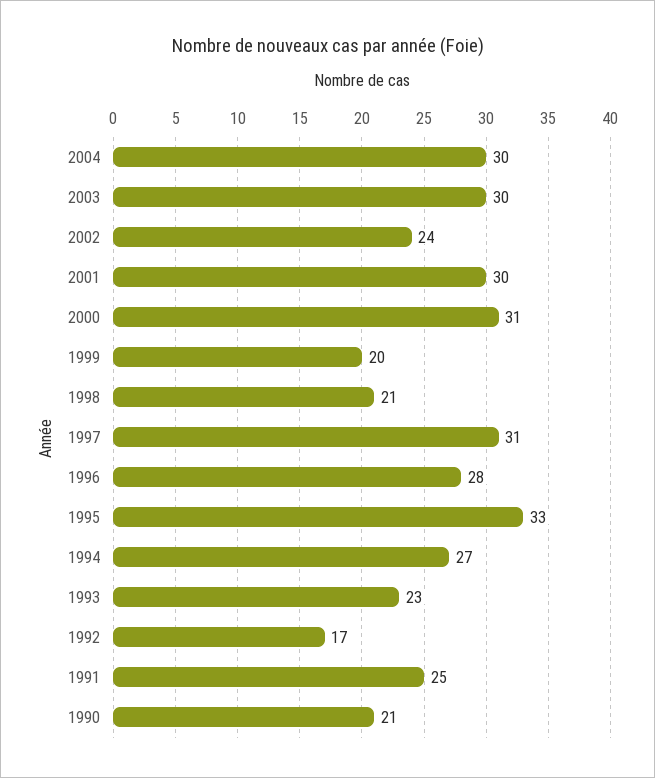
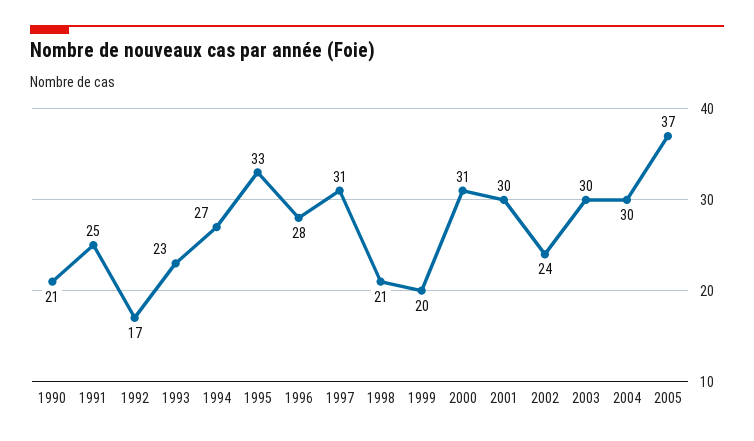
2005: none -> 37

